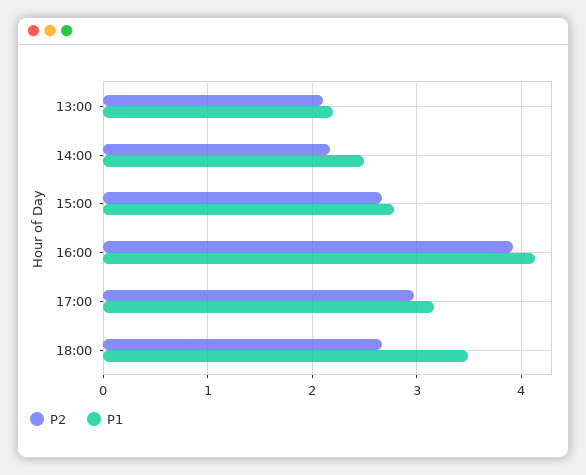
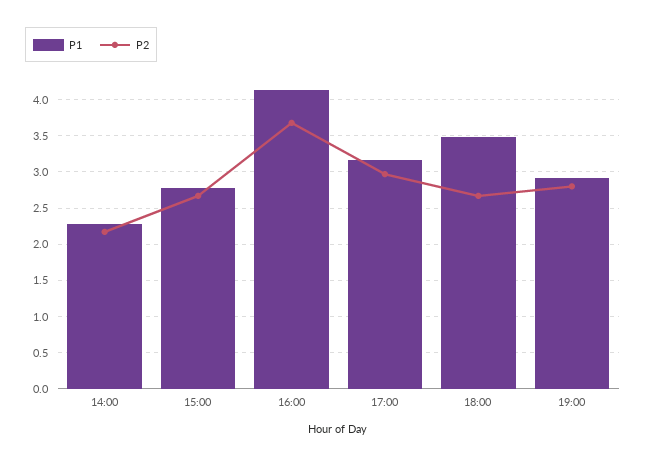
P2, 13:00: 2.1 -> none
P1, 13:00: 2.2 -> none
P1, 14:00: 2.5 -> 2.3
P2, 16:00: 3.9 -> 3.7
P1, 19:00: none -> 2.9
P2, 19:00: none -> 2.8

